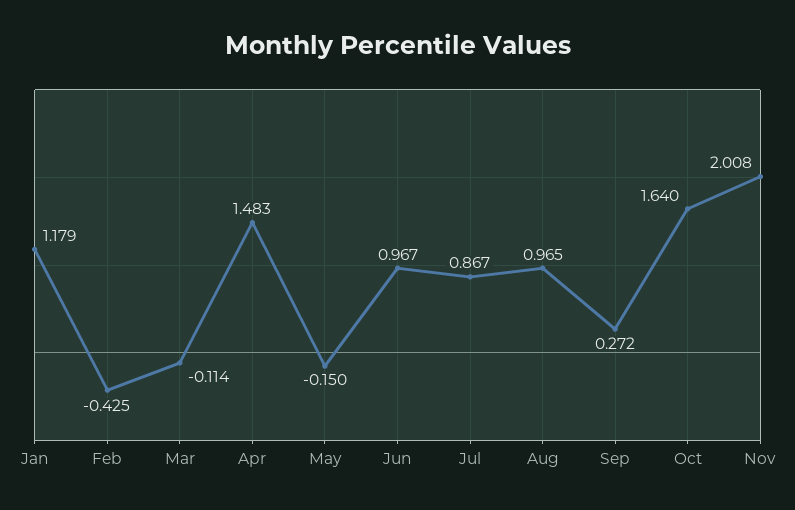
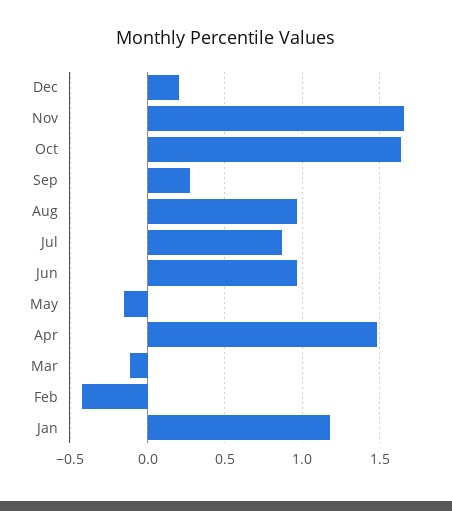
Nov: 2.008 -> 1.65
Dec: none -> 0.2

